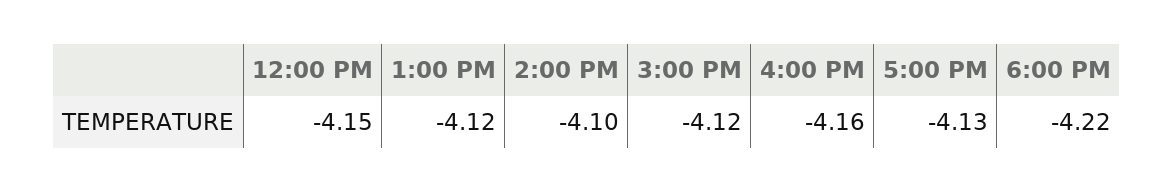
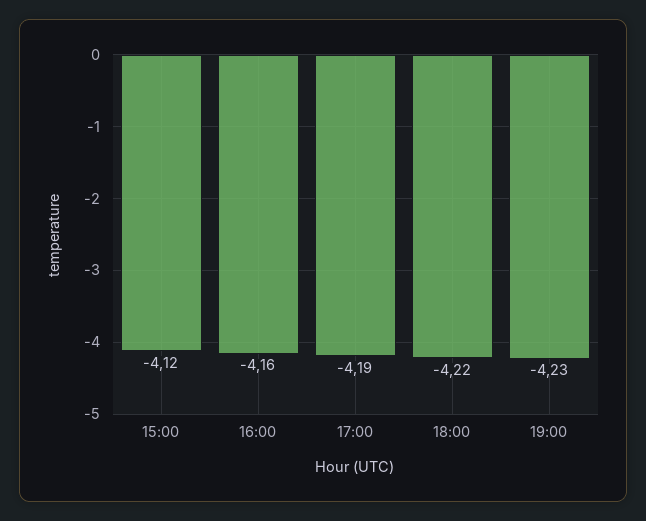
12:00 PM: -4.15 -> none
1:00 PM: -4.12 -> none
2:00 PM: -4.1 -> none
5:00 PM: -4.13 -> -4.19
19:00: none -> -4.23

